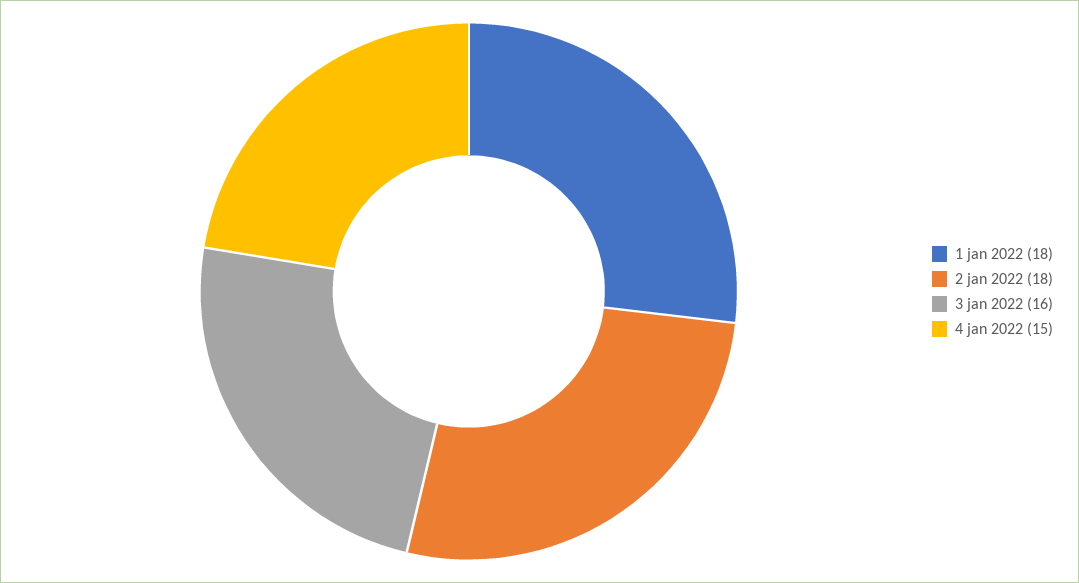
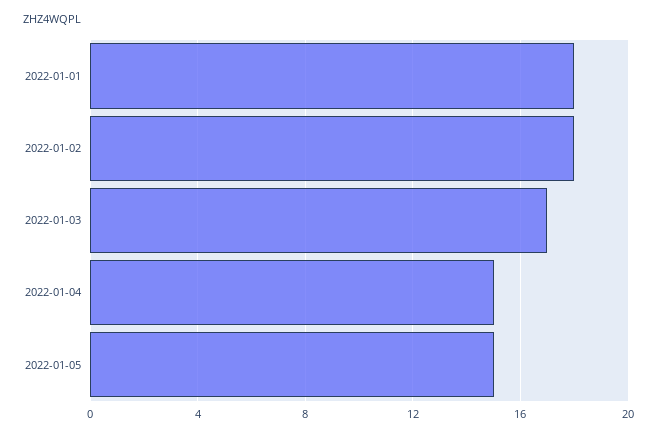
3 jan 2022: 16 -> 17
2022-01-05: none -> 15

